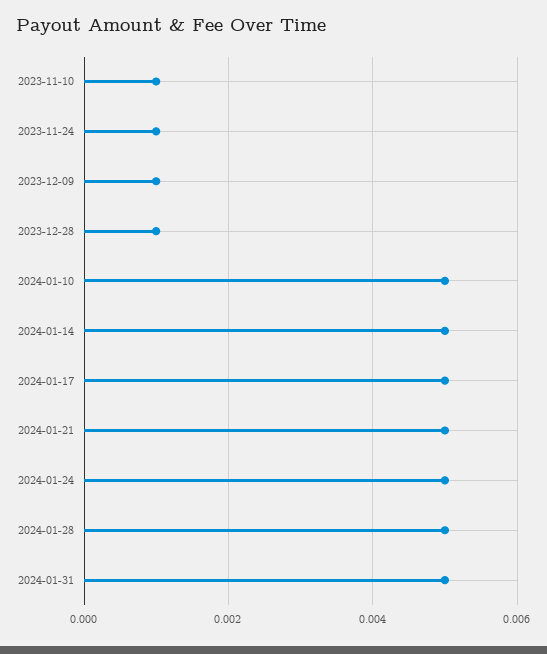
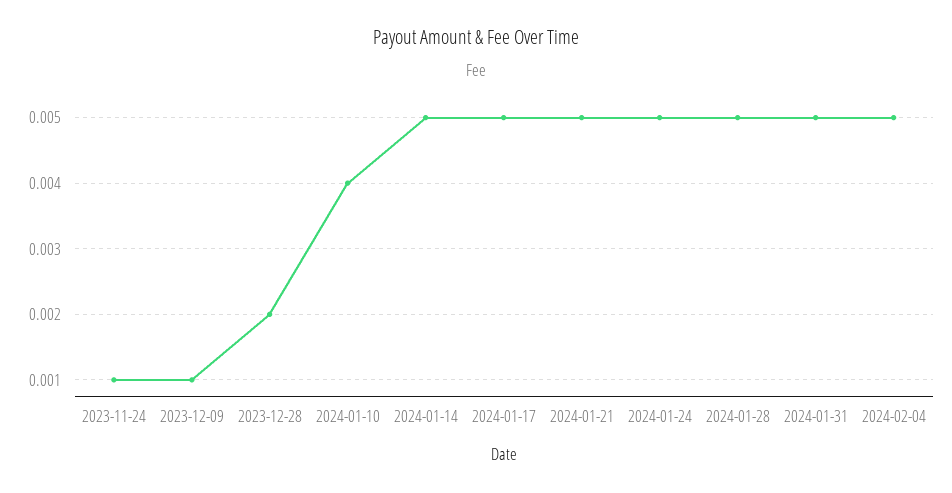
2023-11-10: 0.001 -> none
2023-12-28: 0.001 -> 0.002
2024-01-10: 0.005 -> 0.004
2024-02-04: none -> 0.005

